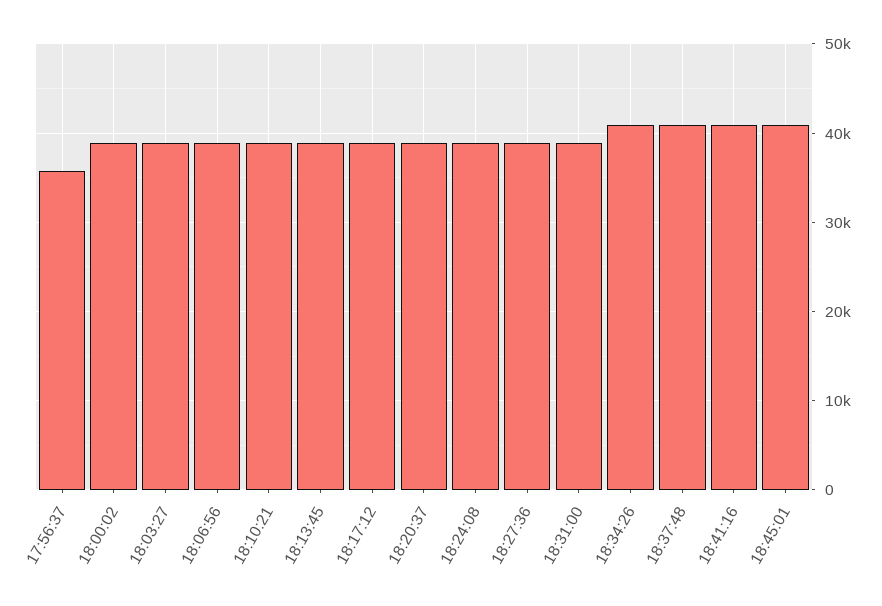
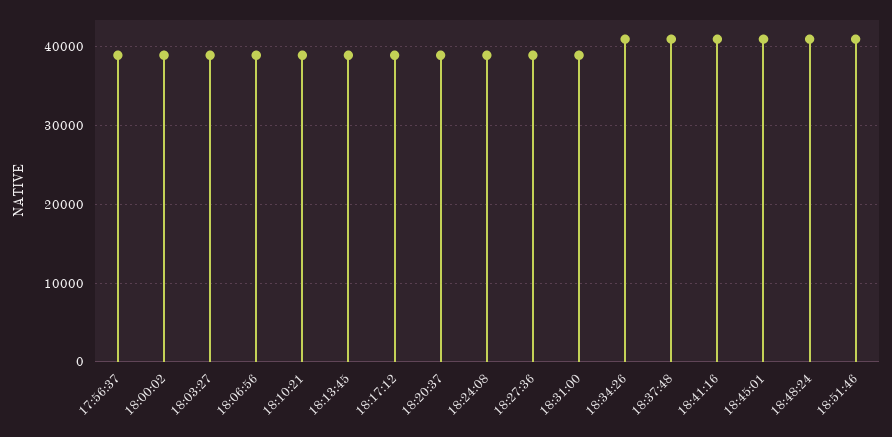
17:56:37: 36000 -> 39000
18:48:24: none -> 41000
18:51:46: none -> 41000

